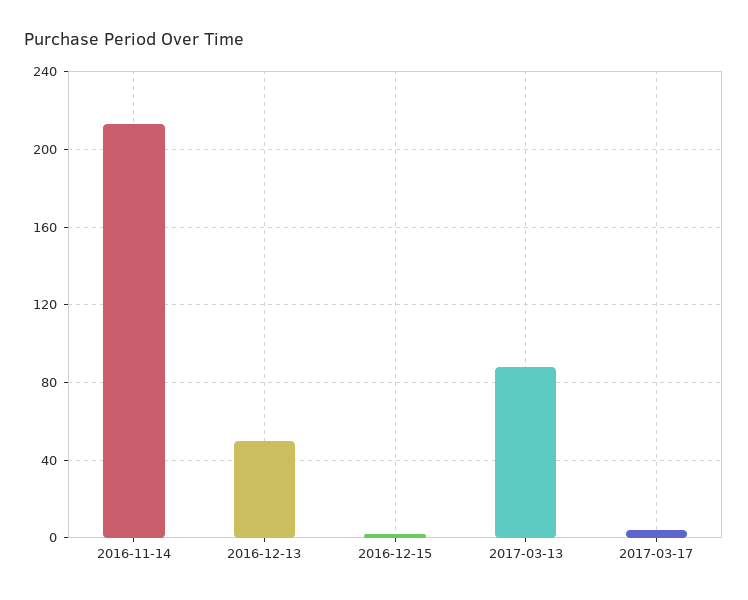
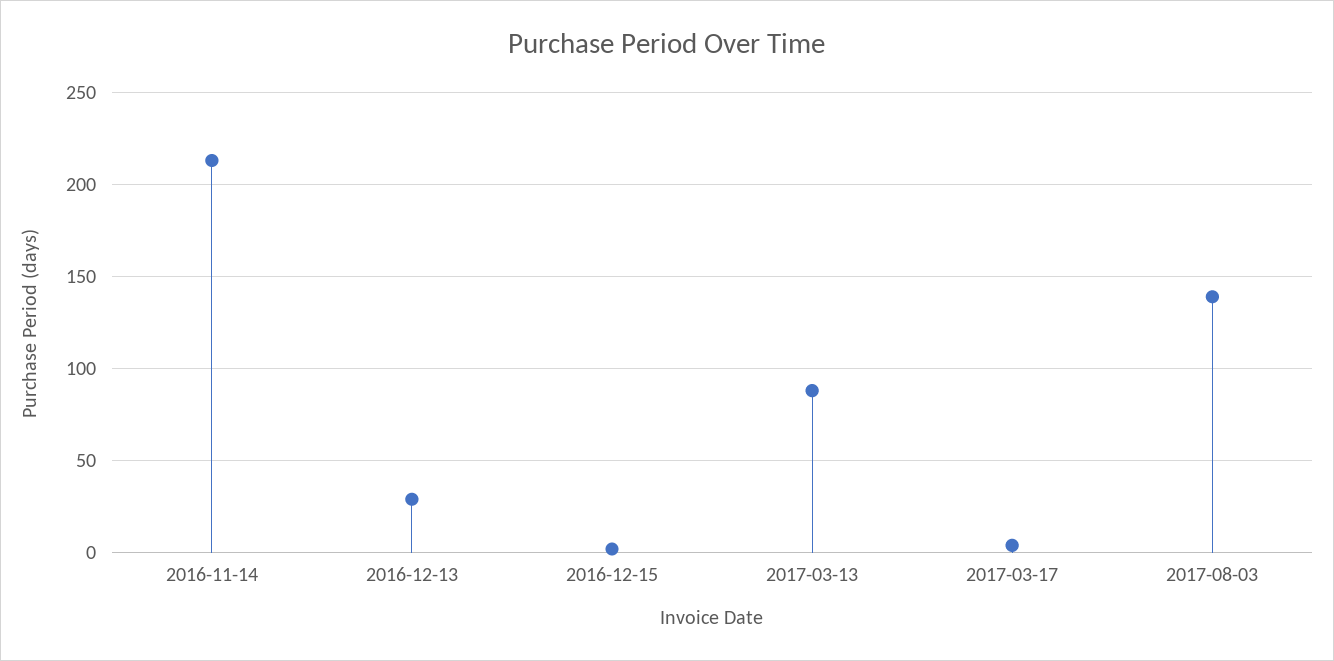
2016-12-13: 50 -> 30
2017-08-03: none -> 140

